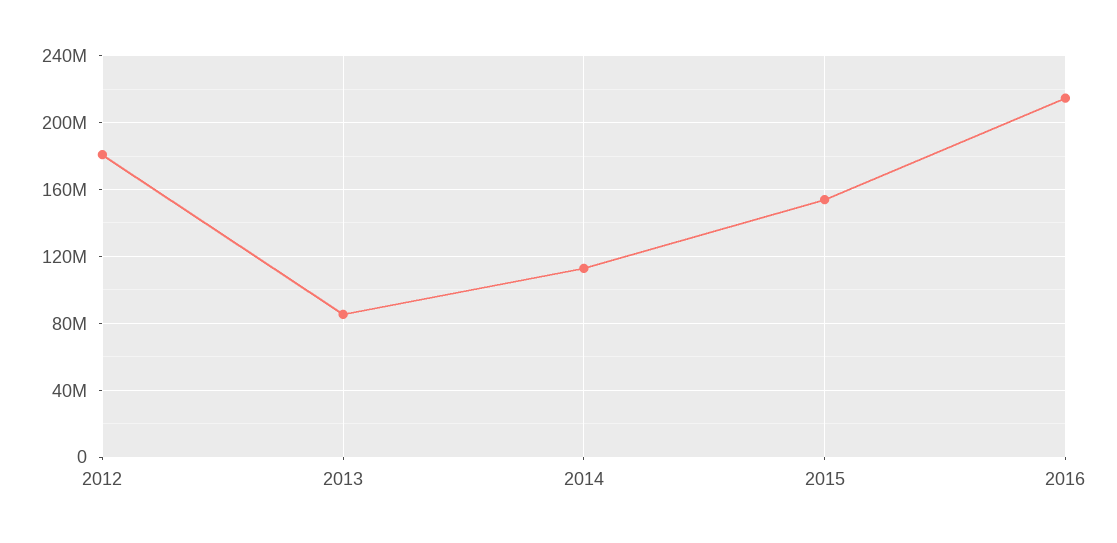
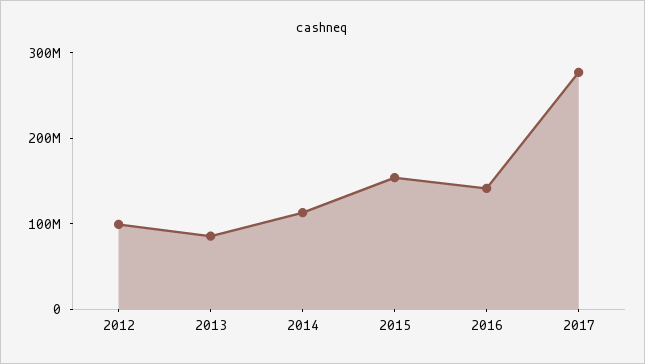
2012: 180000000 -> 100000000
2016: 215000000 -> 140000000
2017: none -> 280000000

